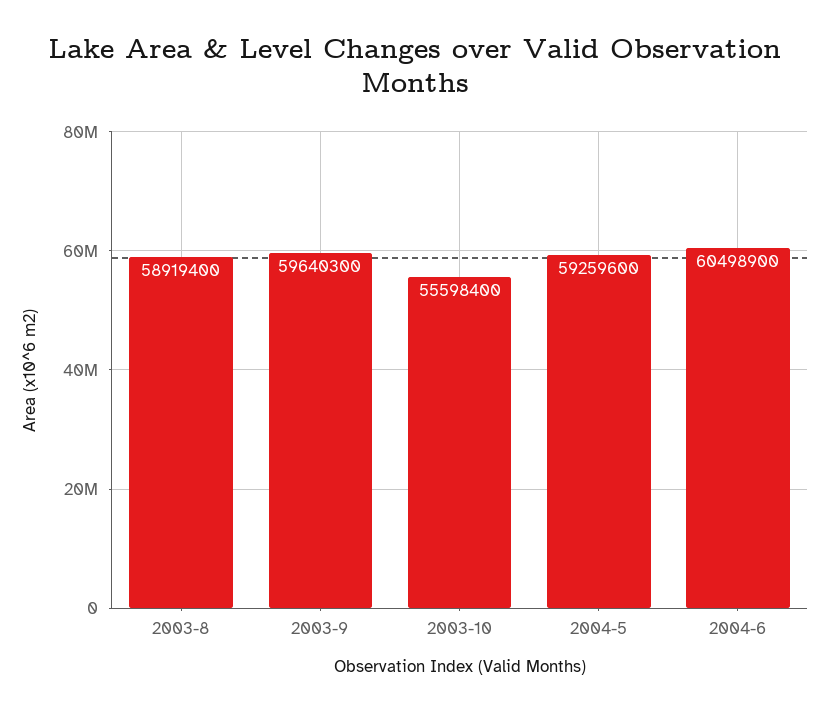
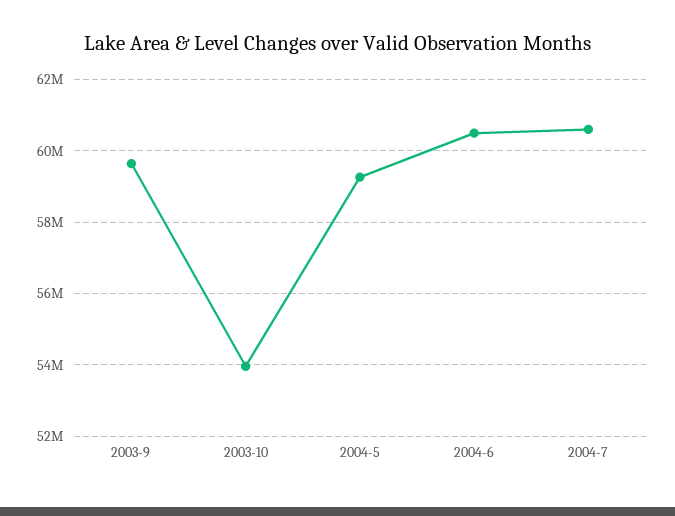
2003-8: 58919400 -> none
2003-10: 55598400 -> 54000000
2004-7: none -> 60600000

